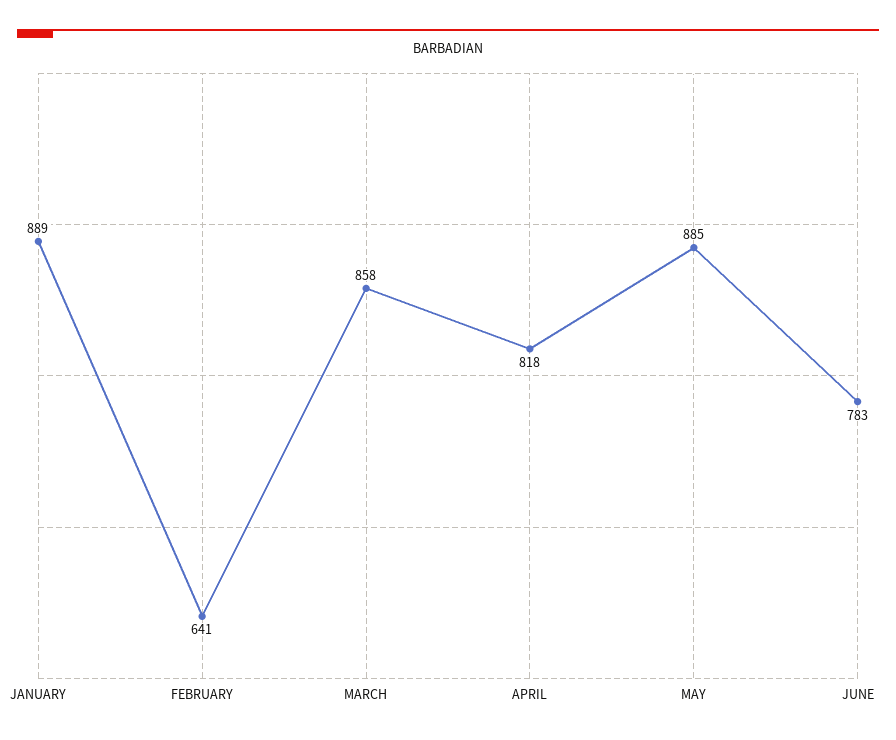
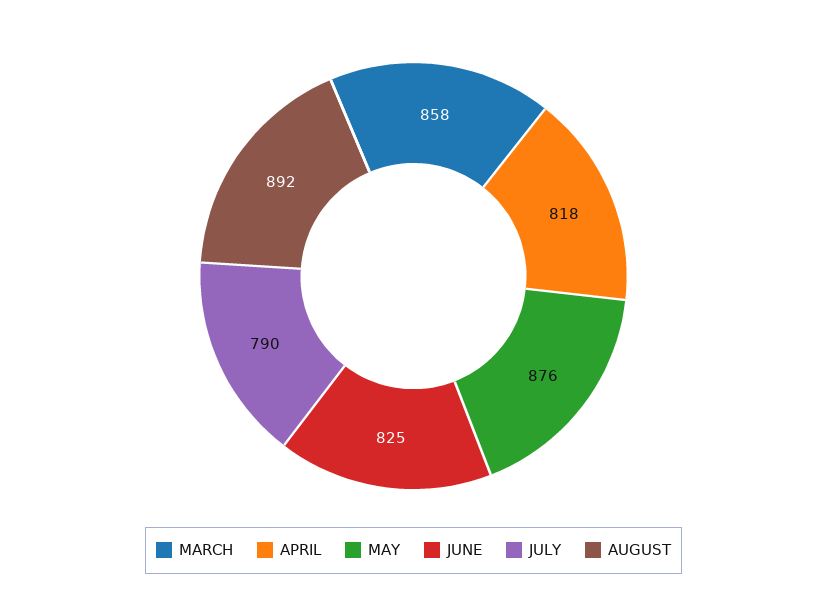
JANUARY: 889 -> none
FEBRUARY: 641 -> none
MAY: 885 -> 876
JUNE: 783 -> 825
JULY: none -> 790
AUGUST: none -> 892

